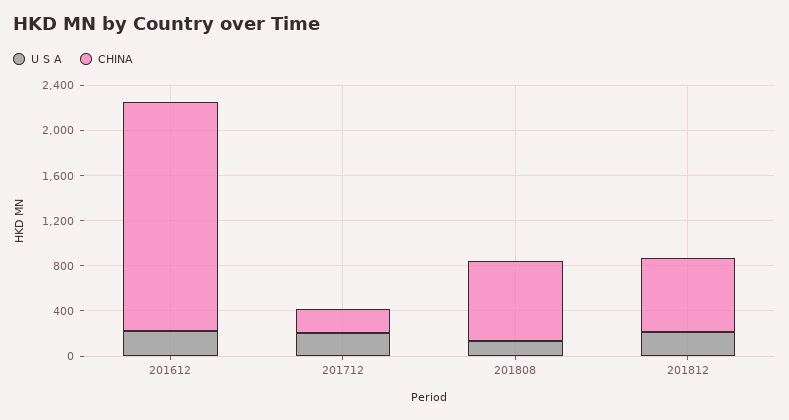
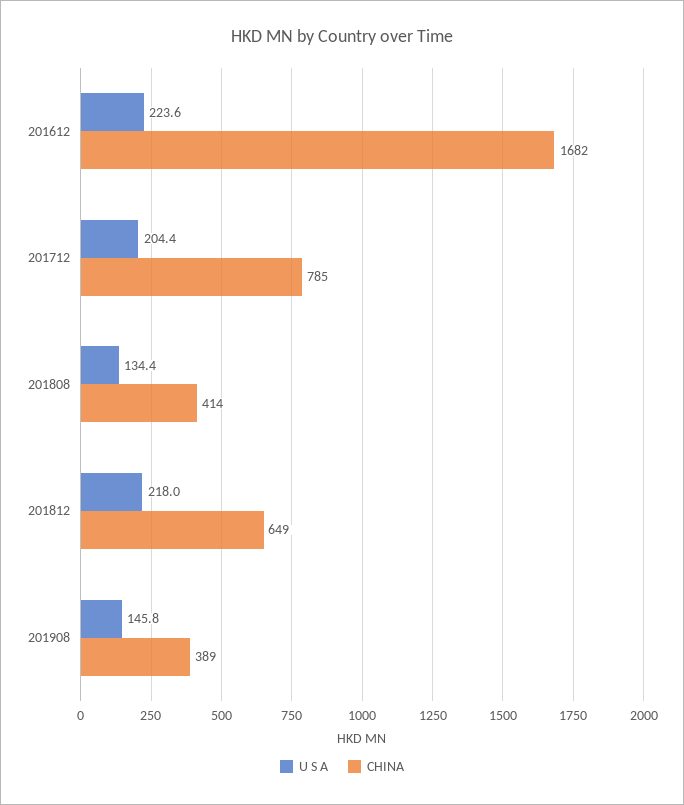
CHINA, 201612: 2000 -> 1682
CHINA, 201712: 200 -> 785
CHINA, 201808: 700 -> 414
U S A, 201908: none -> 145.8
CHINA, 201908: none -> 389

